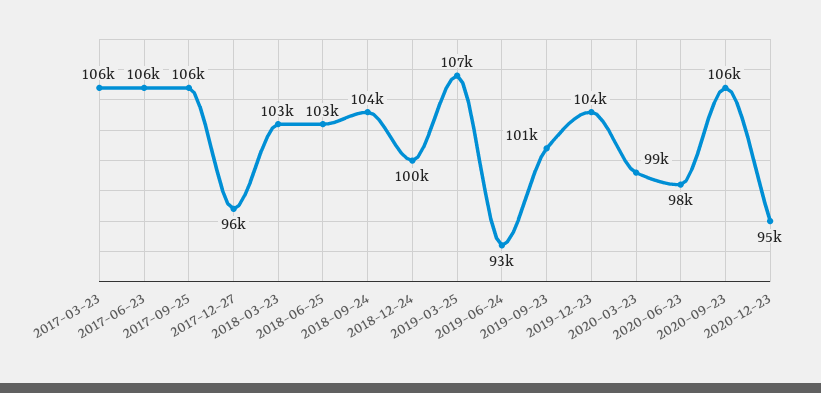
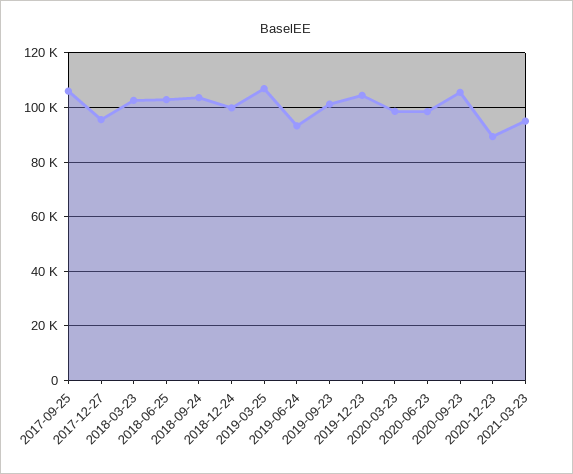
2017-03-23: 106000 -> none
2017-06-23: 106000 -> none
2020-12-23: 95000 -> 90000
2021-03-23: none -> 95000

